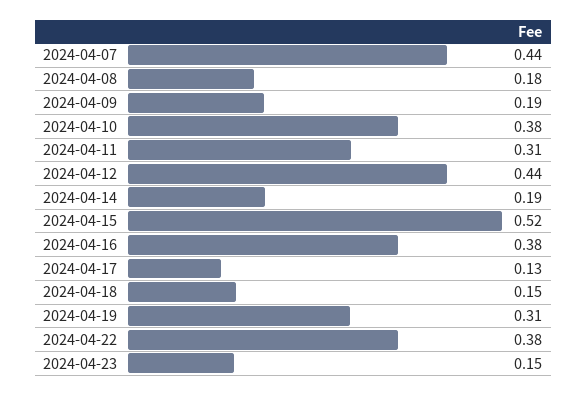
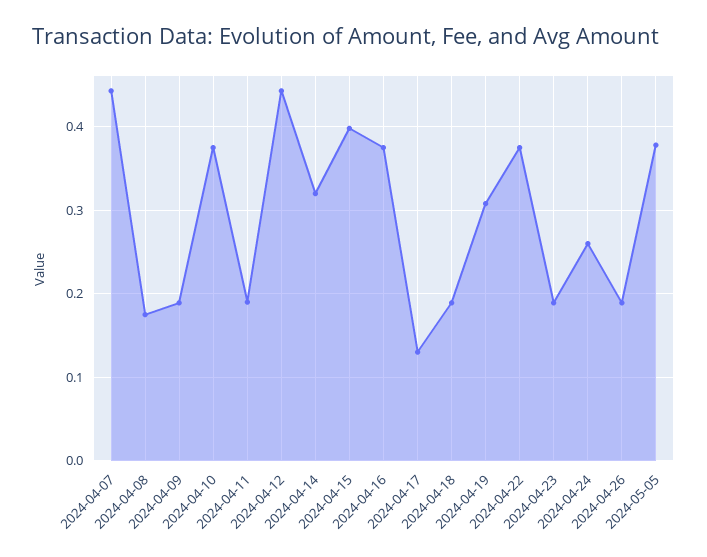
2024-04-11: 0.31 -> 0.19
2024-04-14: 0.19 -> 0.32
2024-04-15: 0.52 -> 0.4
2024-04-18: 0.15 -> 0.19
2024-04-23: 0.15 -> 0.19
2024-04-24: none -> 0.26
2024-04-26: none -> 0.19
2024-05-05: none -> 0.38

